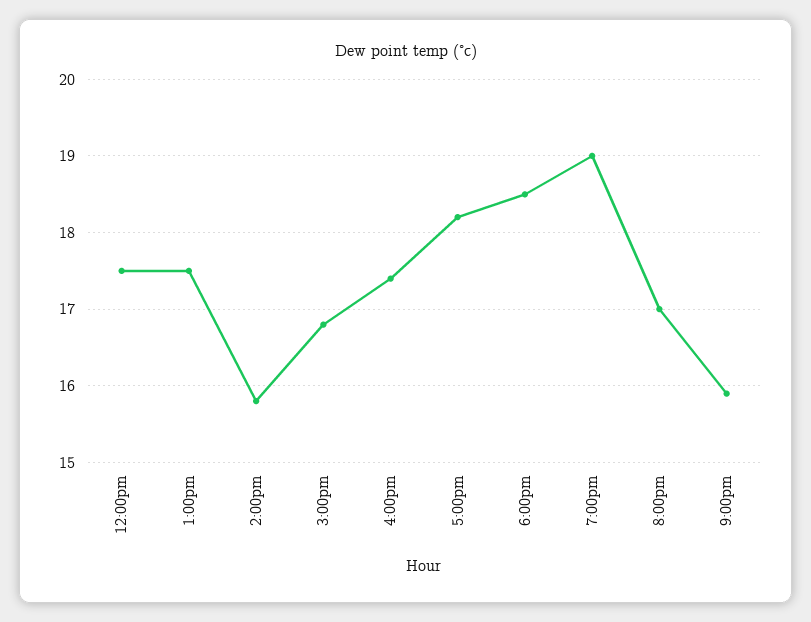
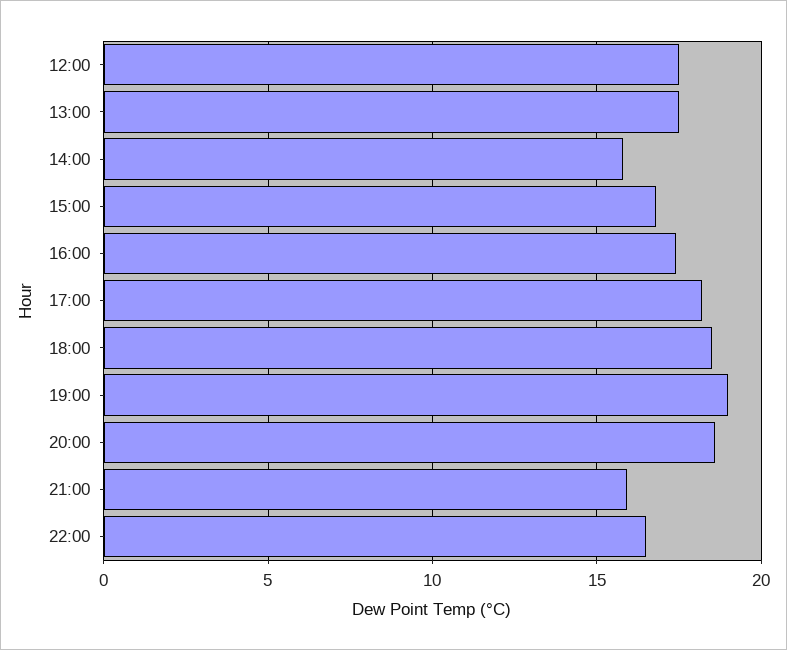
8:00pm: 17 -> 18.5
22:00: none -> 16.5

